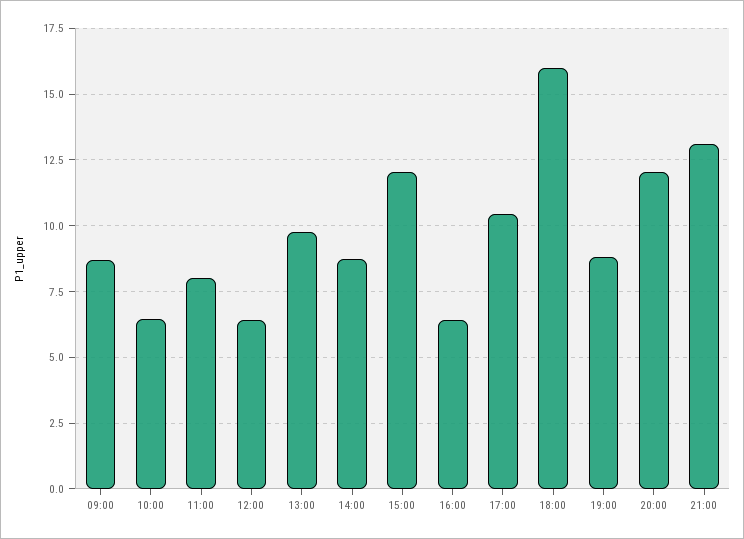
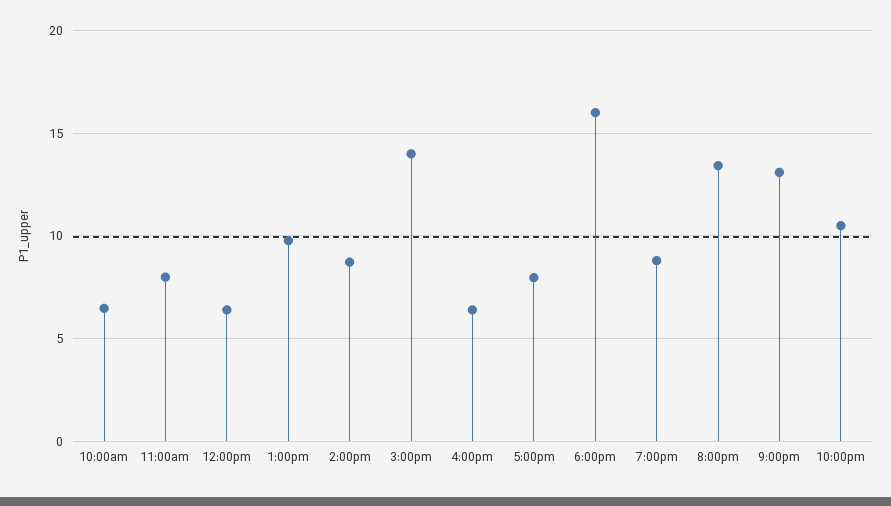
09:00: 8.75 -> none
15:00: 12 -> 14
17:00: 10.5 -> 8
20:00: 12 -> 13.5
10:00pm: none -> 10.5

